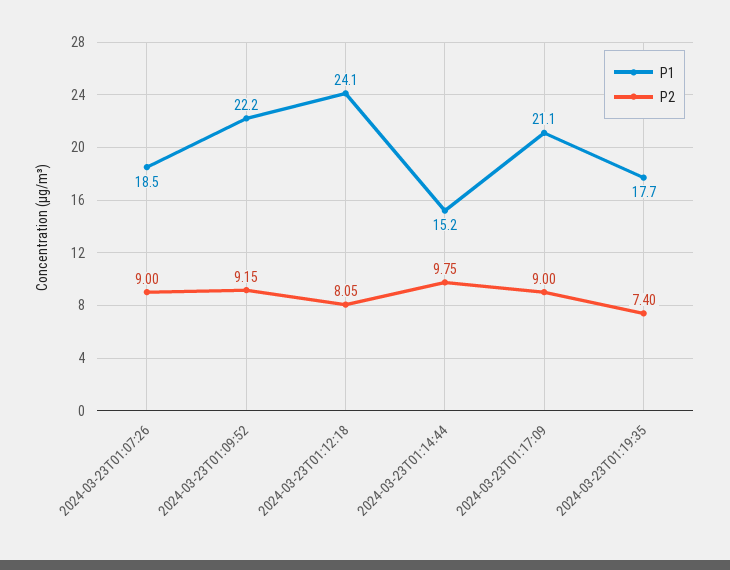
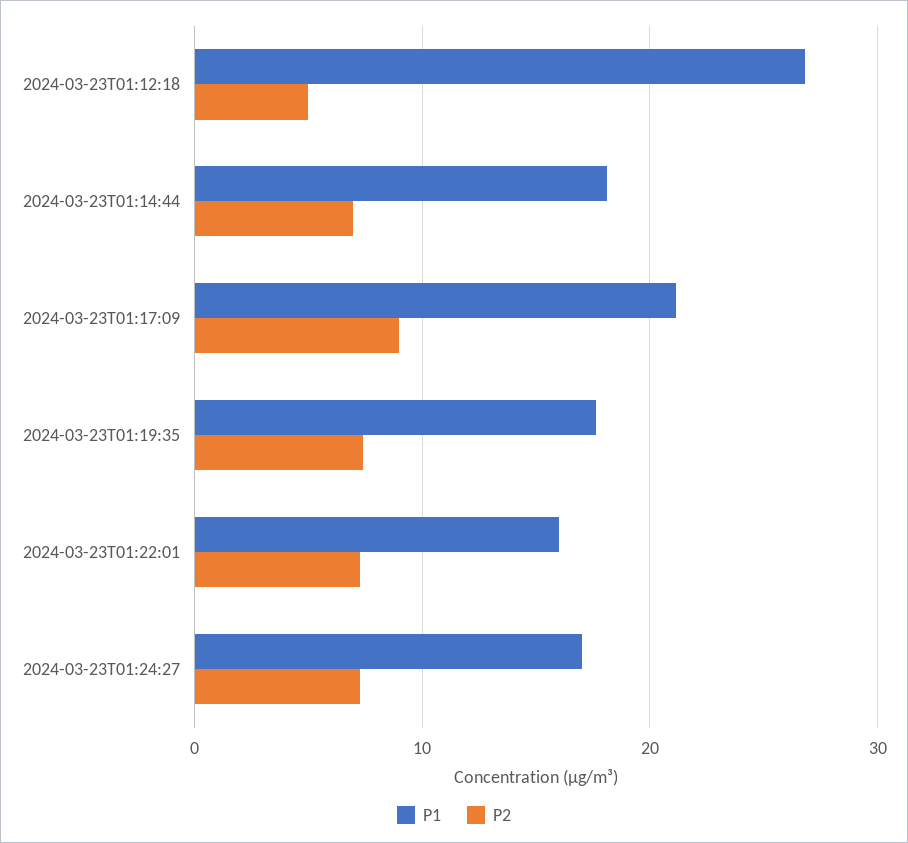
P1, 2024-03-23T01:07:26: 18.5 -> none
P2, 2024-03-23T01:07:26: 9 -> none
P1, 2024-03-23T01:09:52: 22.2 -> none
P2, 2024-03-23T01:09:52: 9.15 -> none
P1, 2024-03-23T01:12:18: 24.1 -> 27
P2, 2024-03-23T01:12:18: 8.05 -> 5
P1, 2024-03-23T01:14:44: 15.2 -> 18
P2, 2024-03-23T01:14:44: 9.75 -> 7
P1, 2024-03-23T01:22:01: none -> 16
P2, 2024-03-23T01:22:01: none -> 7
P1, 2024-03-23T01:24:27: none -> 17
P2, 2024-03-23T01:24:27: none -> 7

